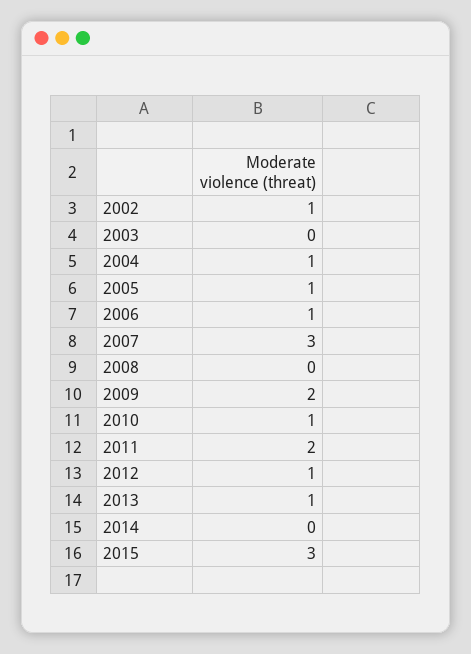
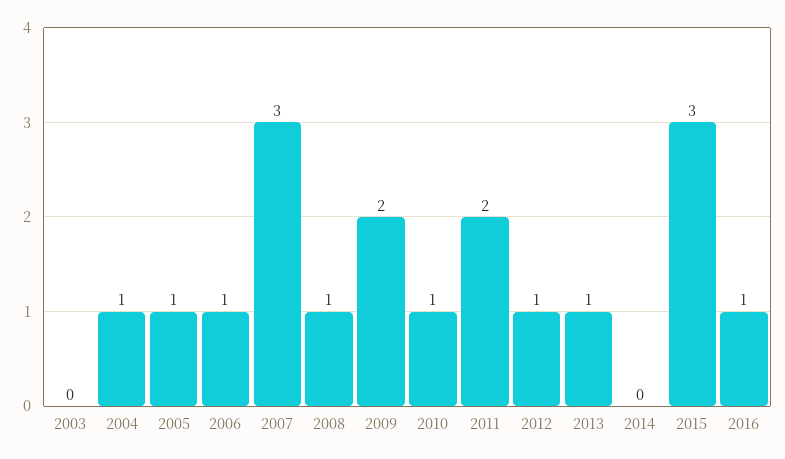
2002: 1 -> none
2008: 0 -> 1
2016: none -> 1

